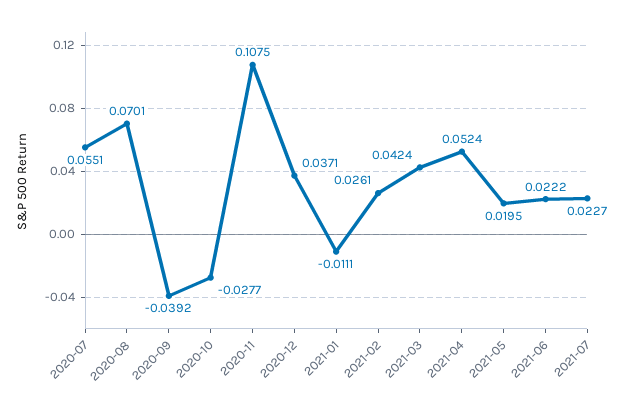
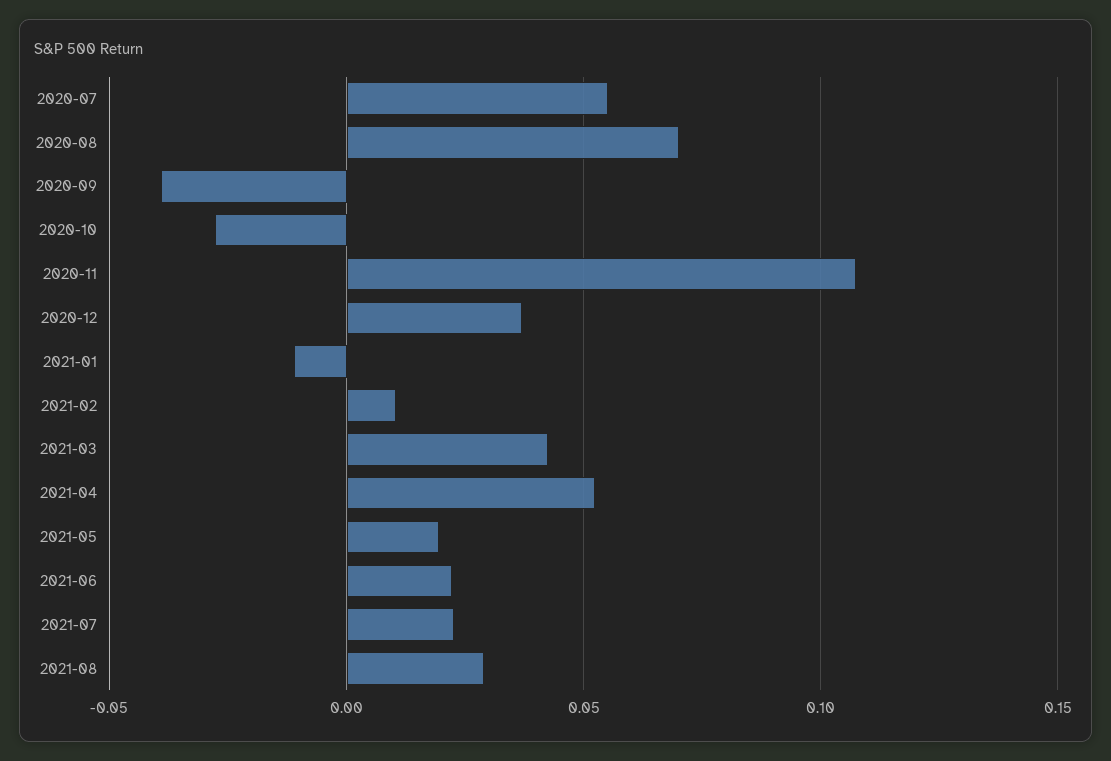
2021-02: 0.0261 -> 0.01
2021-08: none -> 0.03

